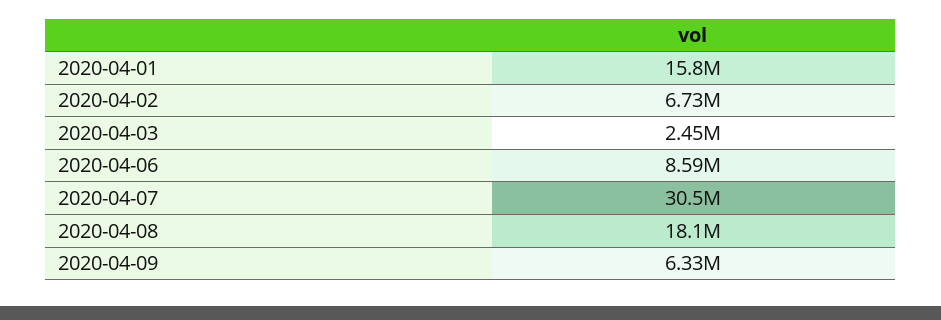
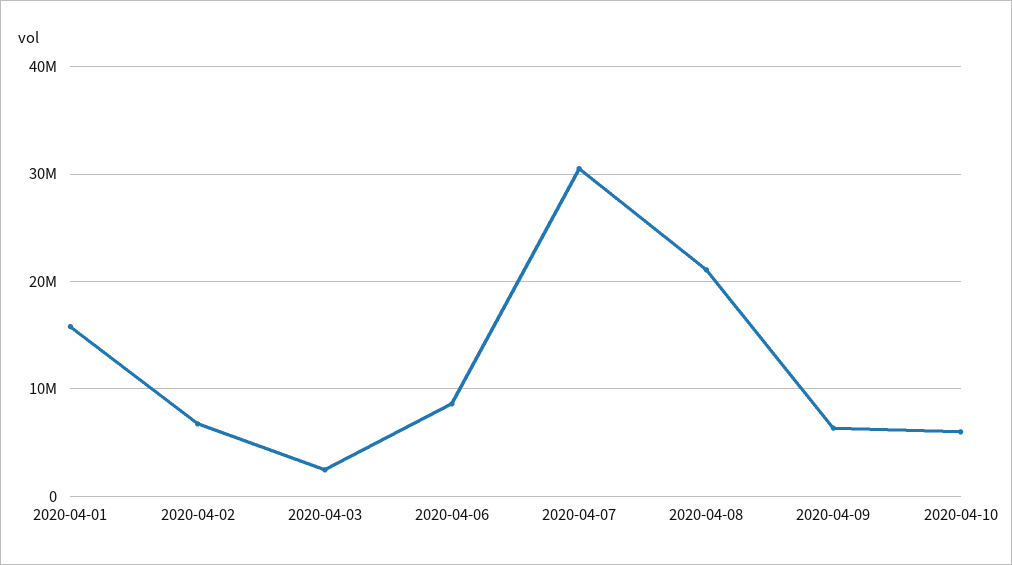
2020-04-08: 18100000 -> 21000000
2020-04-10: none -> 6000000

